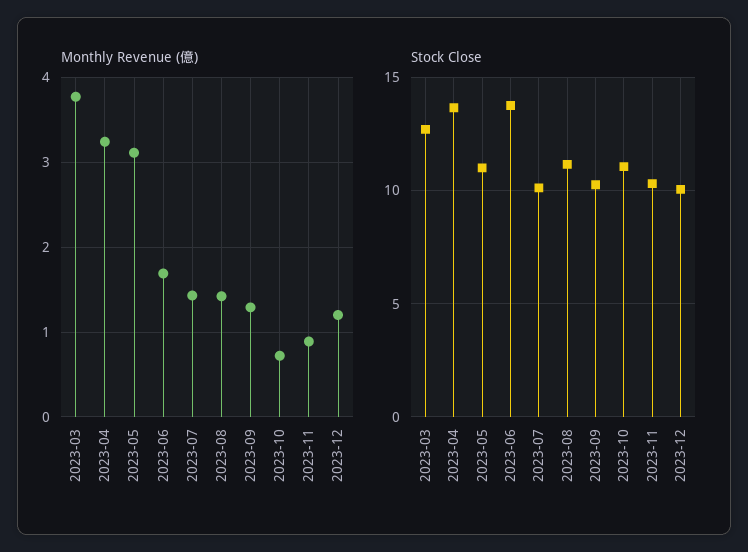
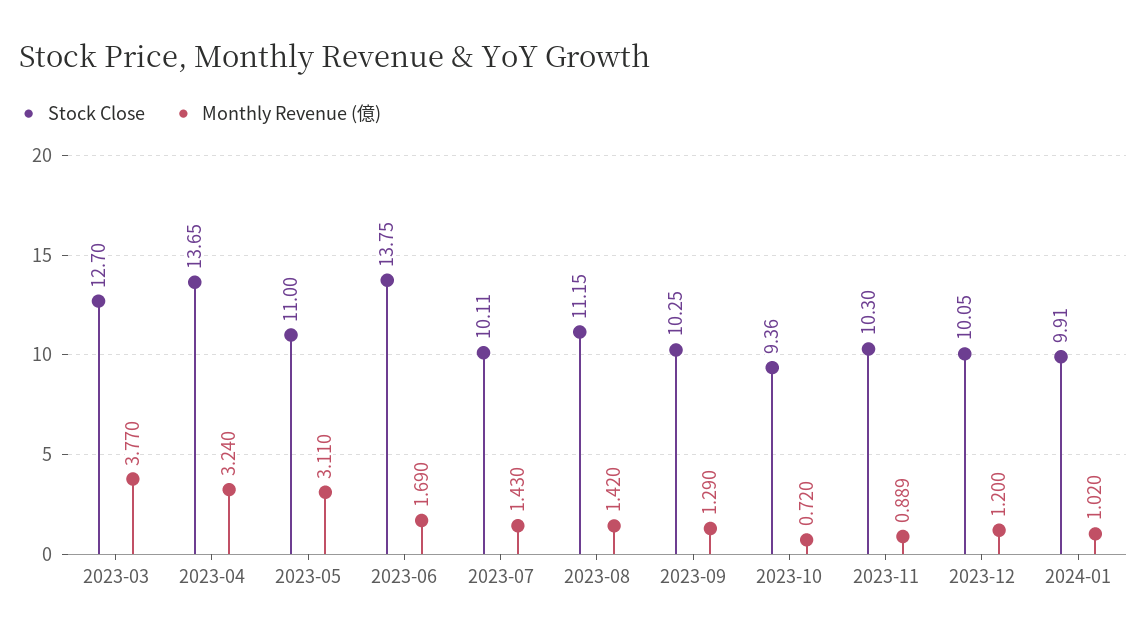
Stock Close, 2023-10: 11 -> 9.36
Stock Close, 2024-01: none -> 9.91
Monthly Revenue (億), 2024-01: none -> 1.02

